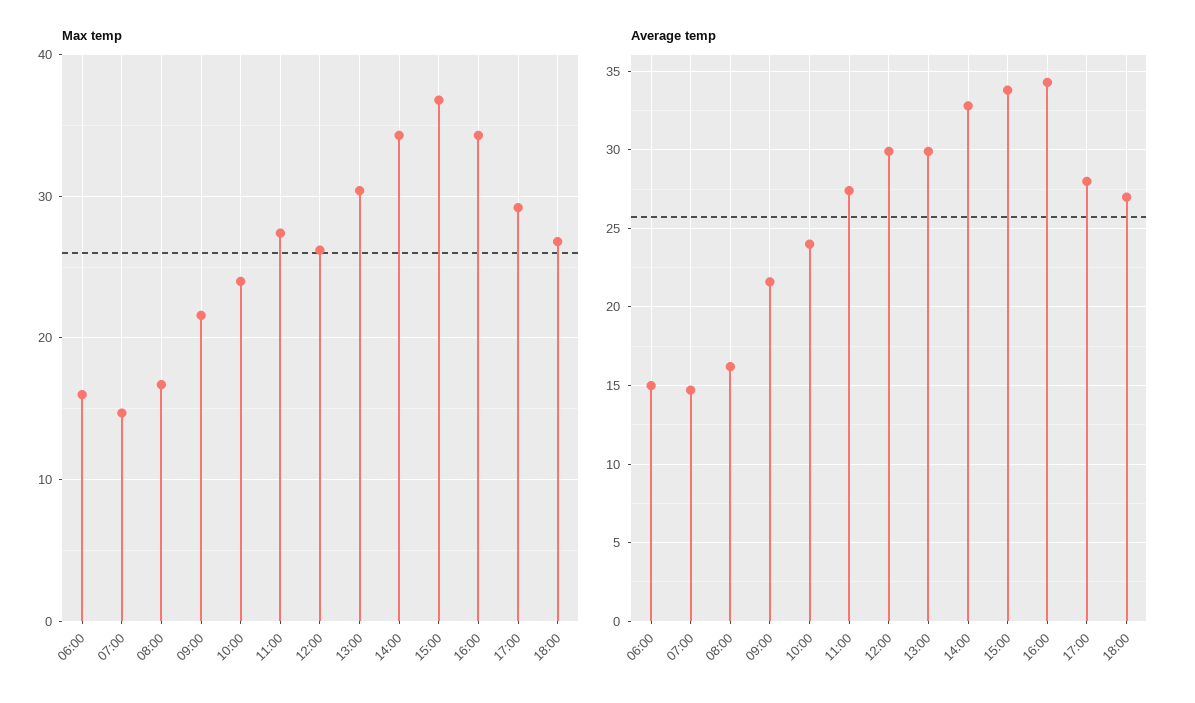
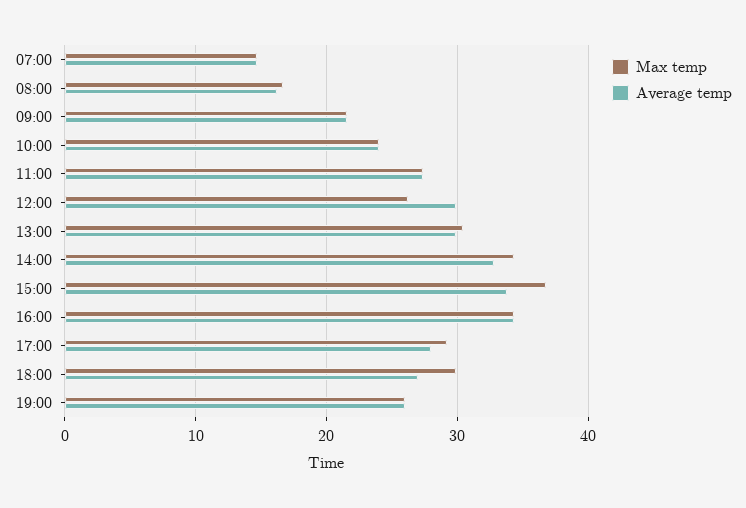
Max temp, 06:00: 16 -> none
Max temp, 18:00: 27 -> 30
Average temp, 06:00: 15 -> none
Max temp, 19:00: none -> 26
Average temp, 19:00: none -> 26

